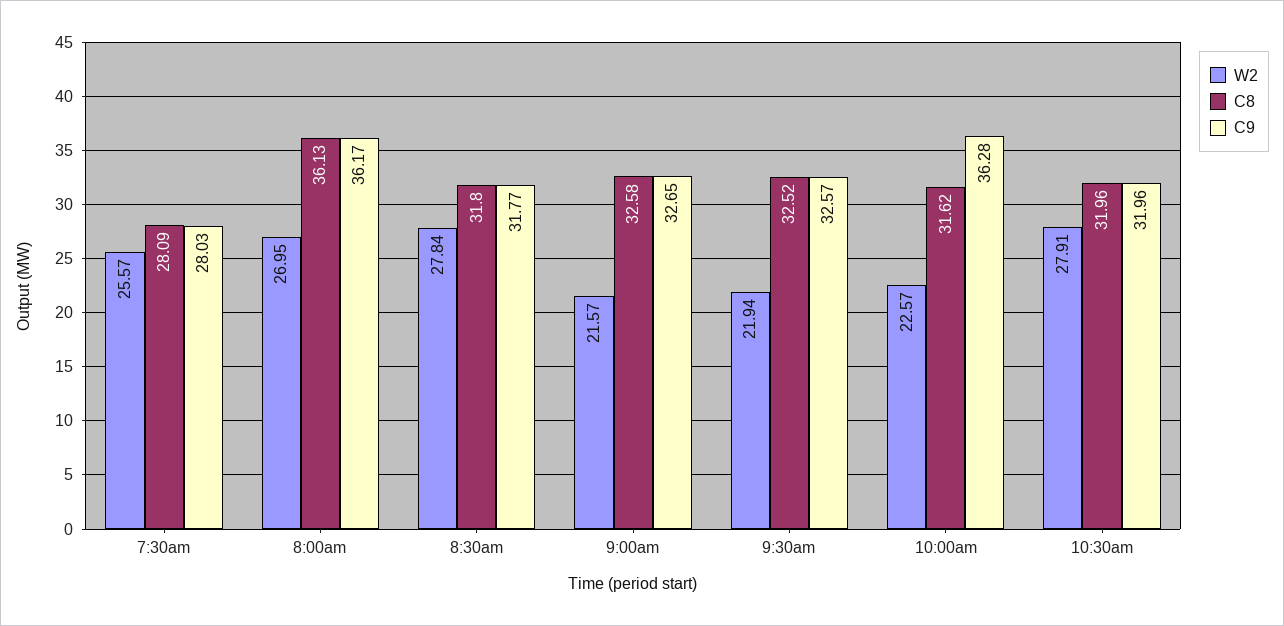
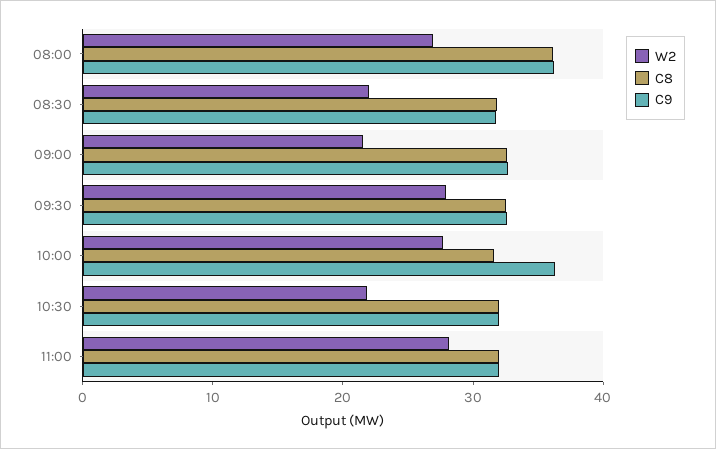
W2, 7:30am: 25.57 -> none
C8, 7:30am: 28.09 -> none
C9, 7:30am: 28.03 -> none
W2, 8:30am: 27.84 -> 22
W2, 9:30am: 21.94 -> 28
W2, 10:00am: 22.57 -> 28
W2, 10:30am: 27.91 -> 22
W2, 11:00: none -> 28
C8, 11:00: none -> 32
C9, 11:00: none -> 32

